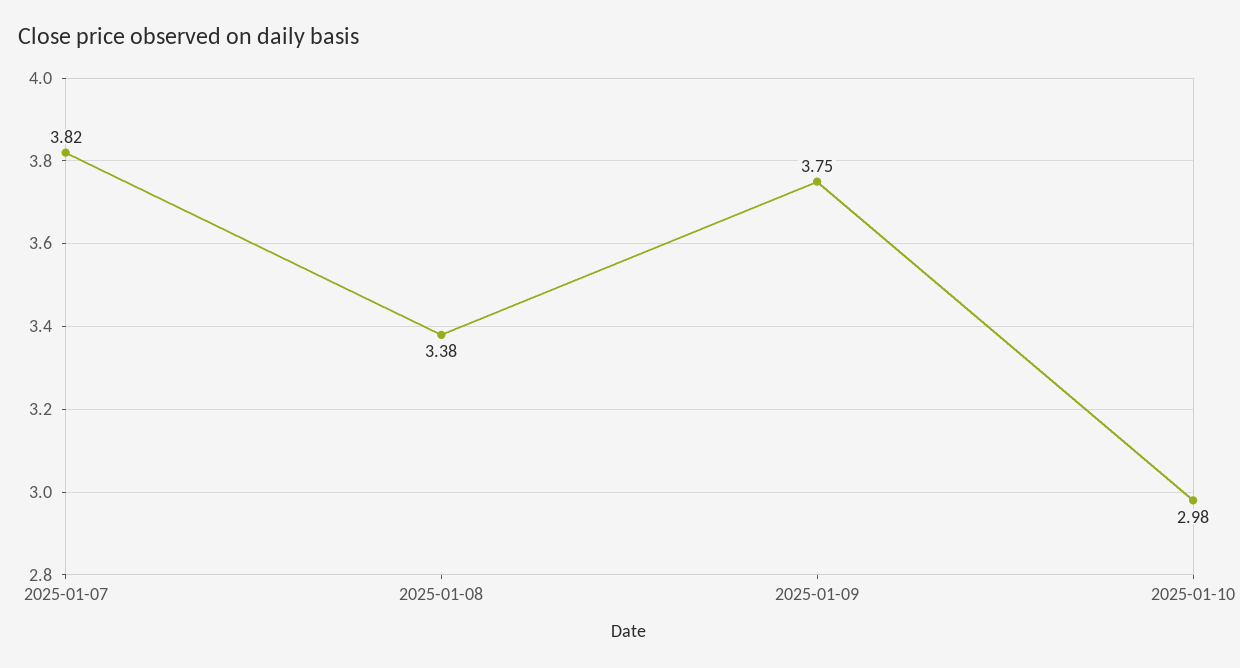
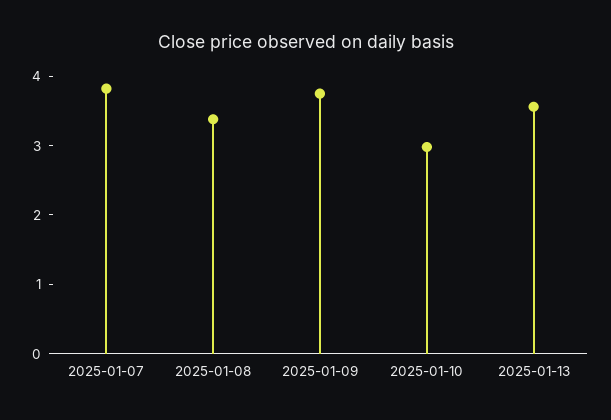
2025-01-13: none -> 3.6

